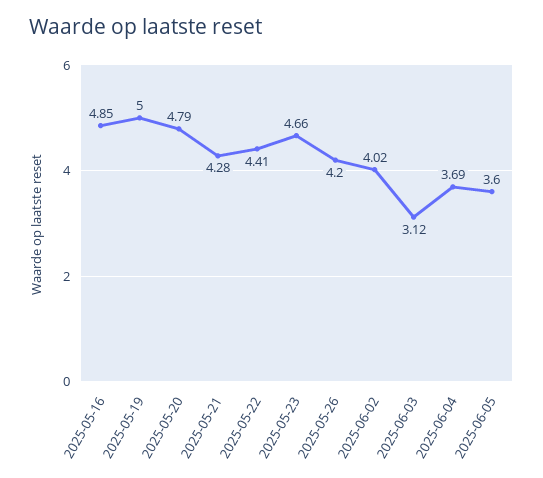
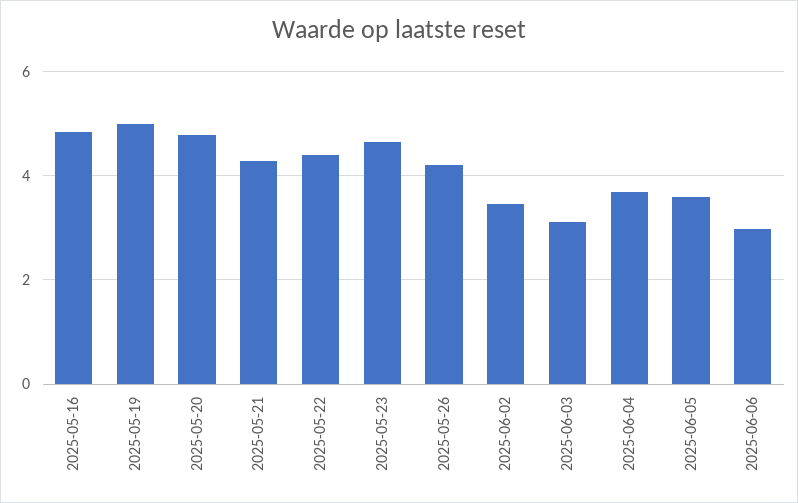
2025-06-02: 4.02 -> 3.4
2025-06-06: none -> 3

